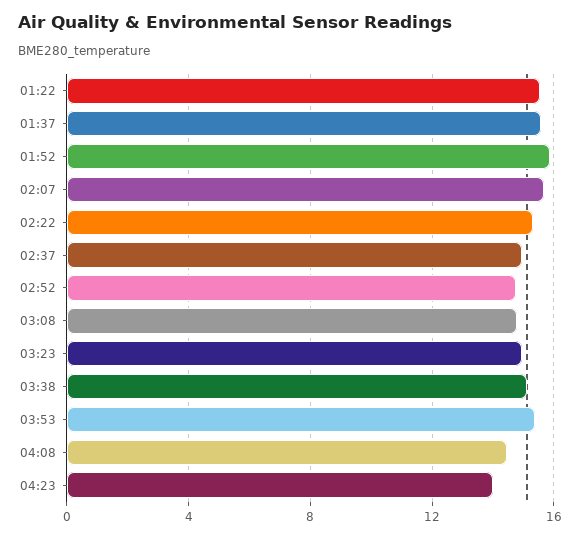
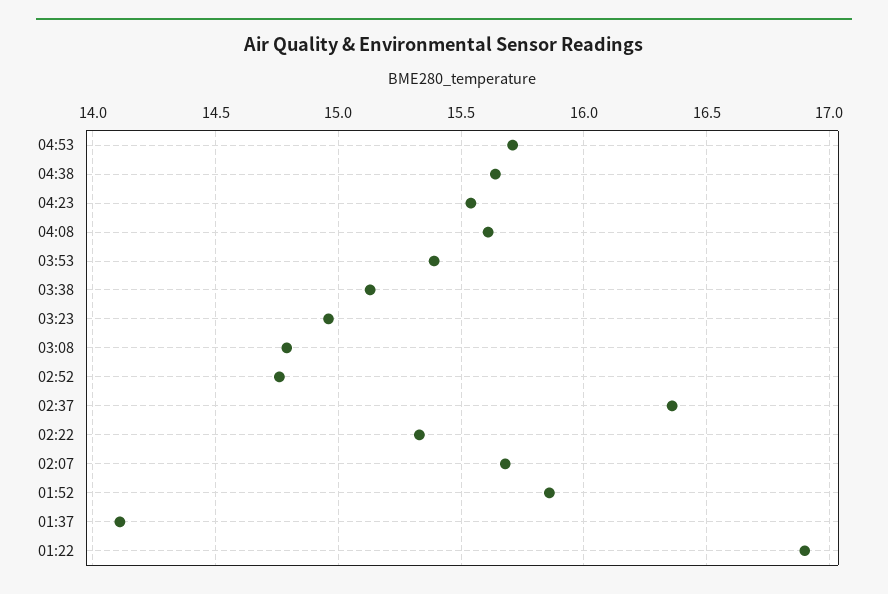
01:22: 15.5 -> 16.9
01:37: 15.5 -> 14.1
02:37: 15 -> 16.35
04:08: 14.5 -> 15.6
04:23: 14 -> 15.55
04:53: none -> 15.7
04:38: none -> 15.65

